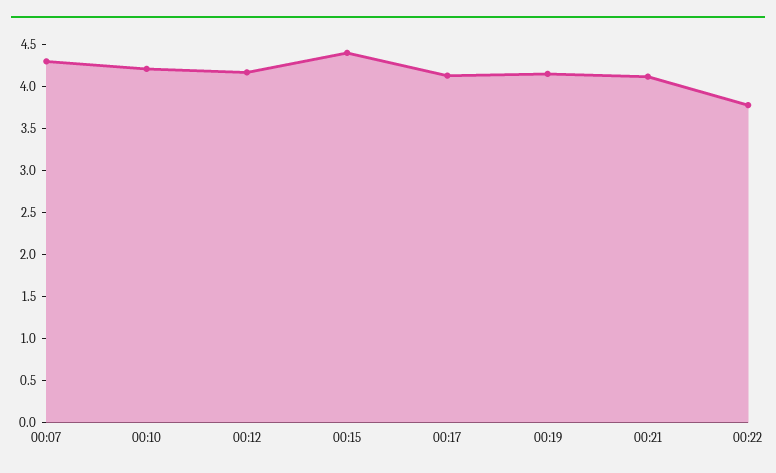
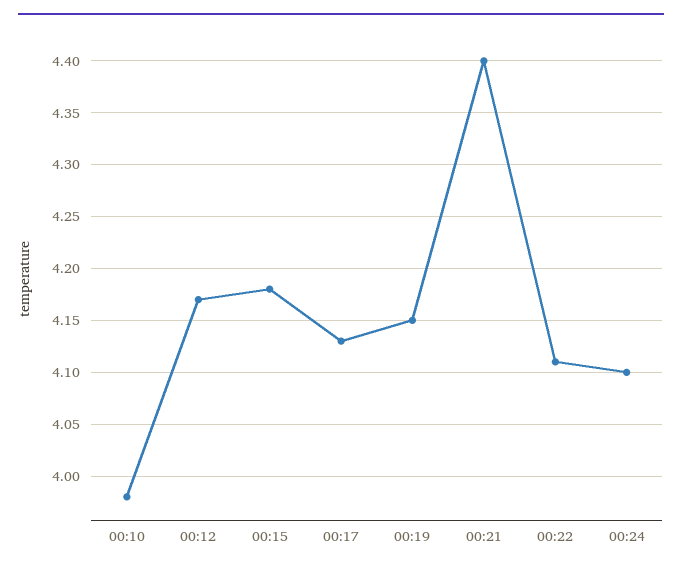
00:07: 4.3 -> none
00:10: 4.2 -> 3.98
00:15: 4.4 -> 4.18
00:21: 4.1 -> 4.4
00:22: 3.8 -> 4.11
00:24: none -> 4.1

